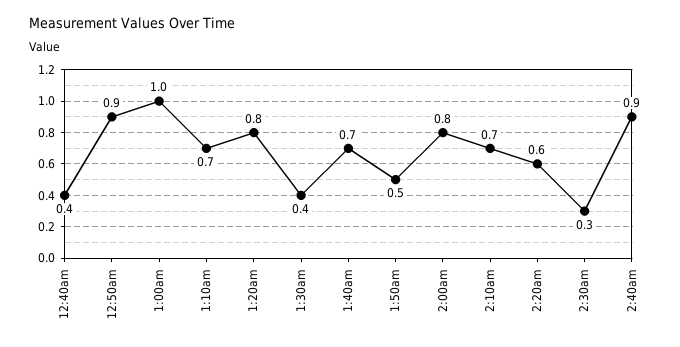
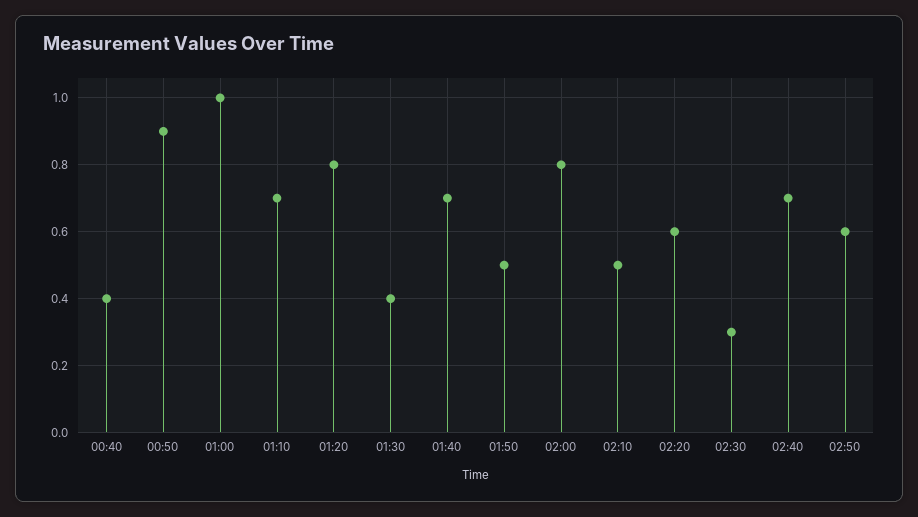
2:10am: 0.7 -> 0.5
2:40am: 0.9 -> 0.7
02:50: none -> 0.6

